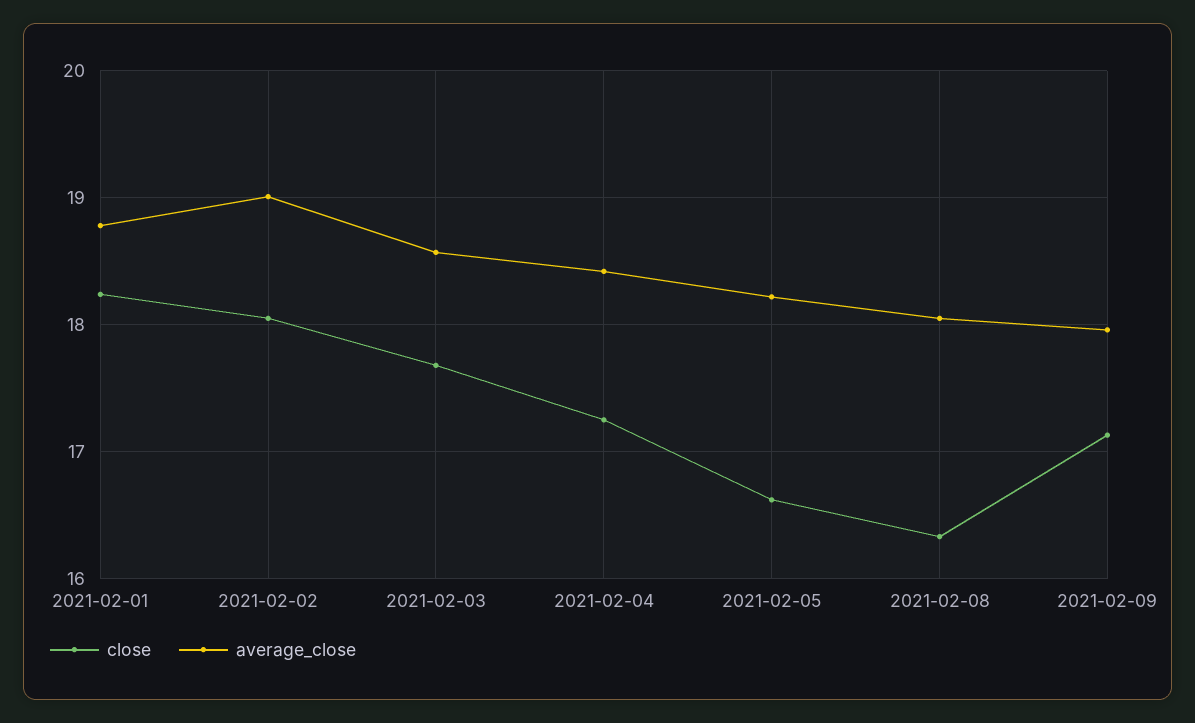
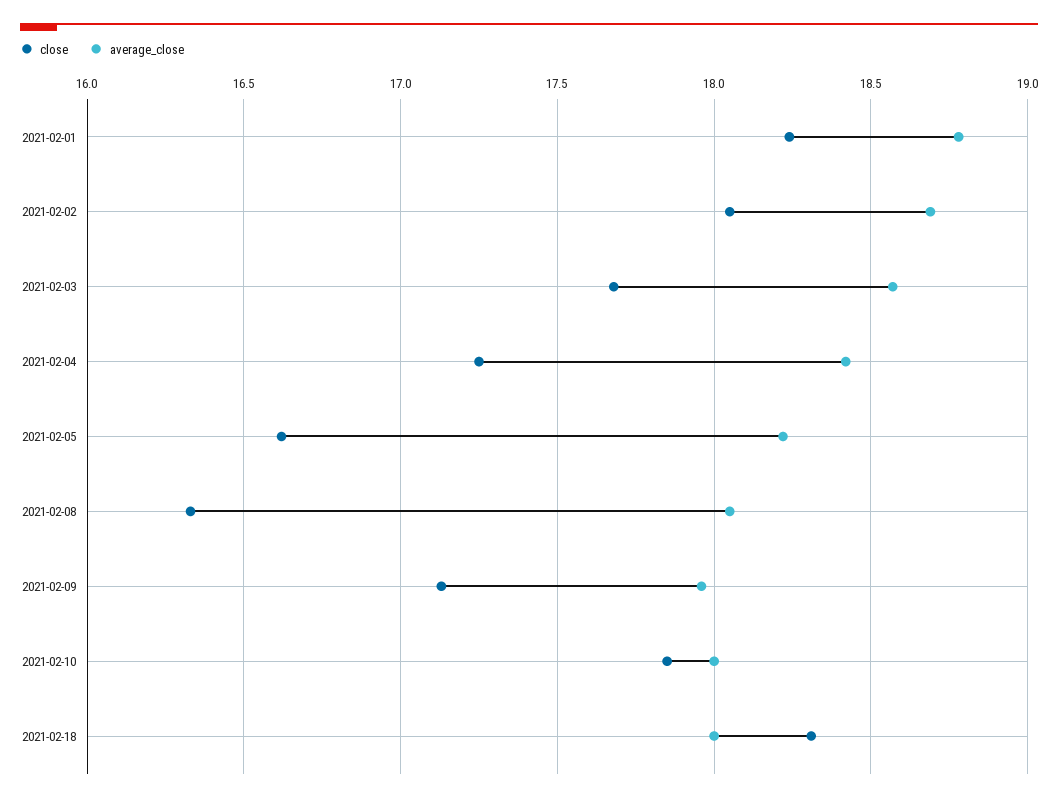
average_close, 2021-02-02: 19 -> 18.7
close, 2021-02-10: none -> 17.85
average_close, 2021-02-10: none -> 18
close, 2021-02-18: none -> 18.3
average_close, 2021-02-18: none -> 18

